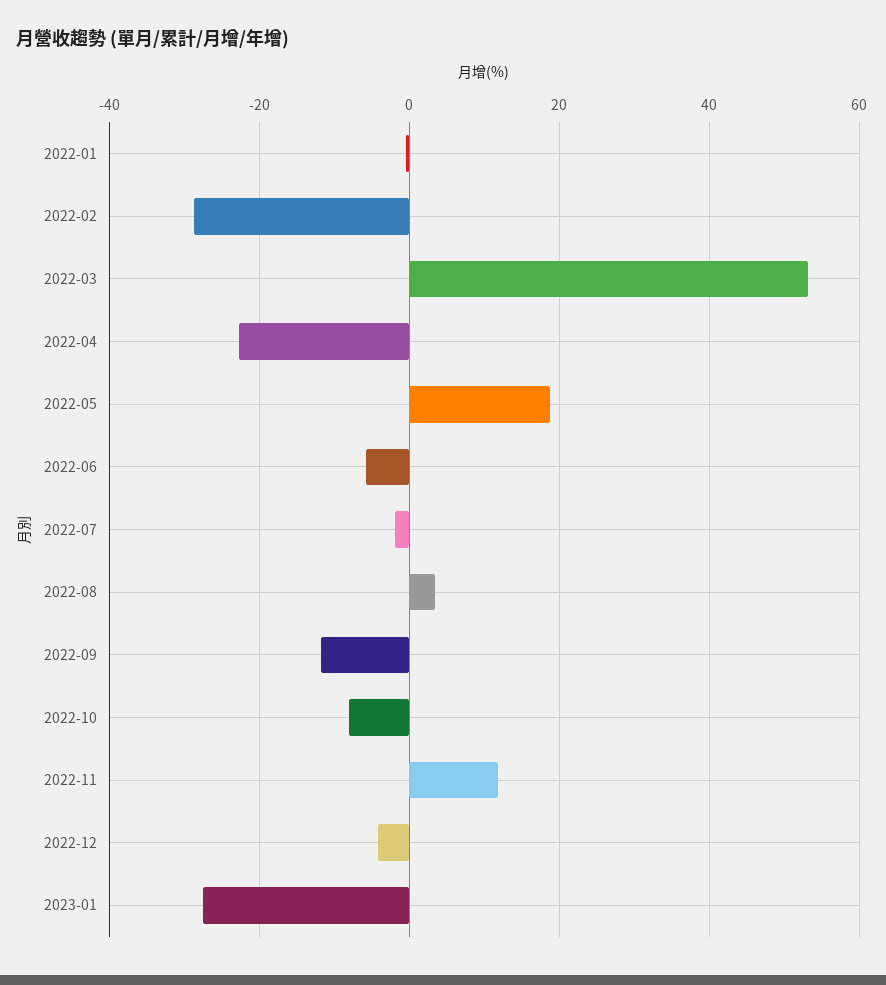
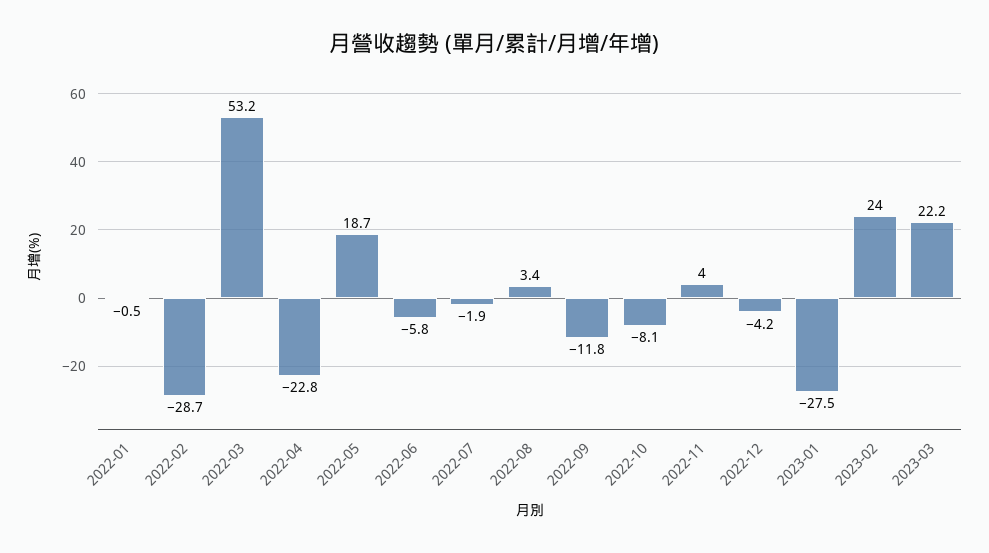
2022-11: 12 -> 4
2023-02: none -> 24
2023-03: none -> 22.2

